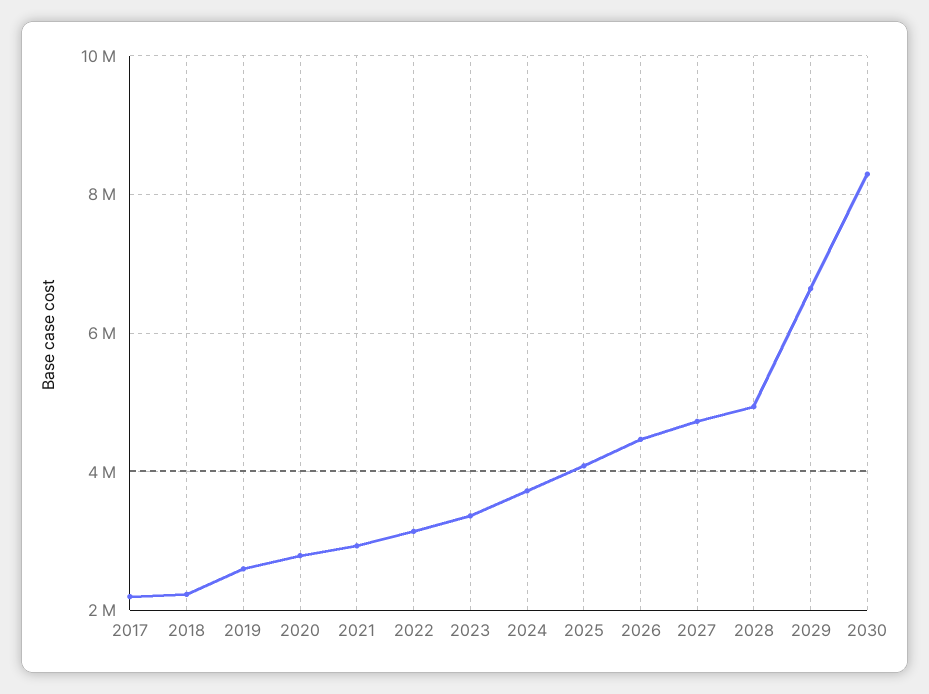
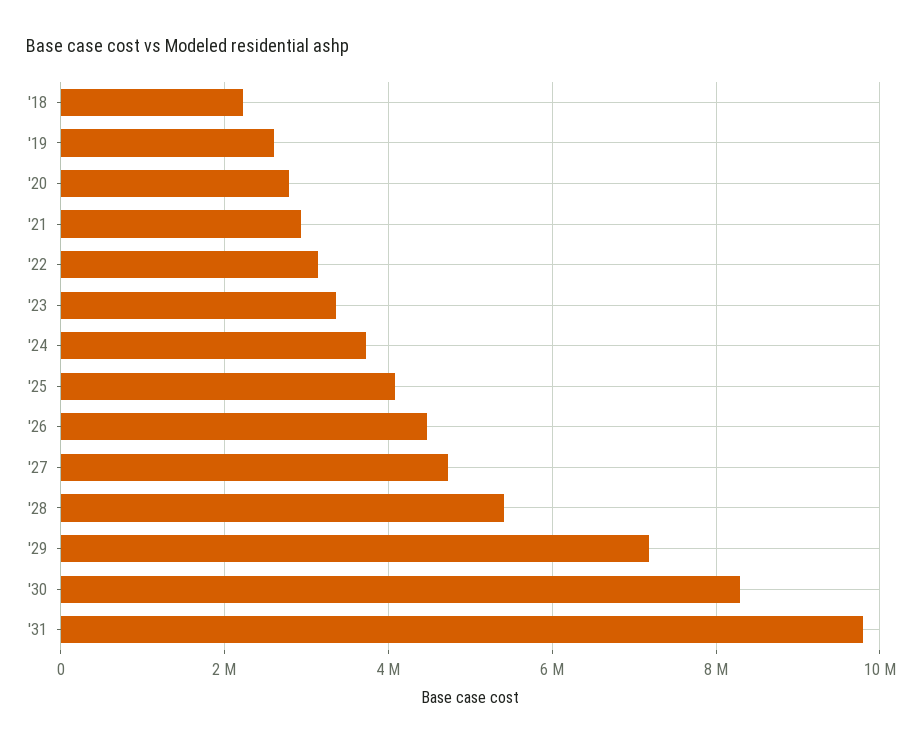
2017: 2200000 -> none
2028: 5000000 -> 5400000
2029: 6600000 -> 7200000
'31: none -> 9800000

